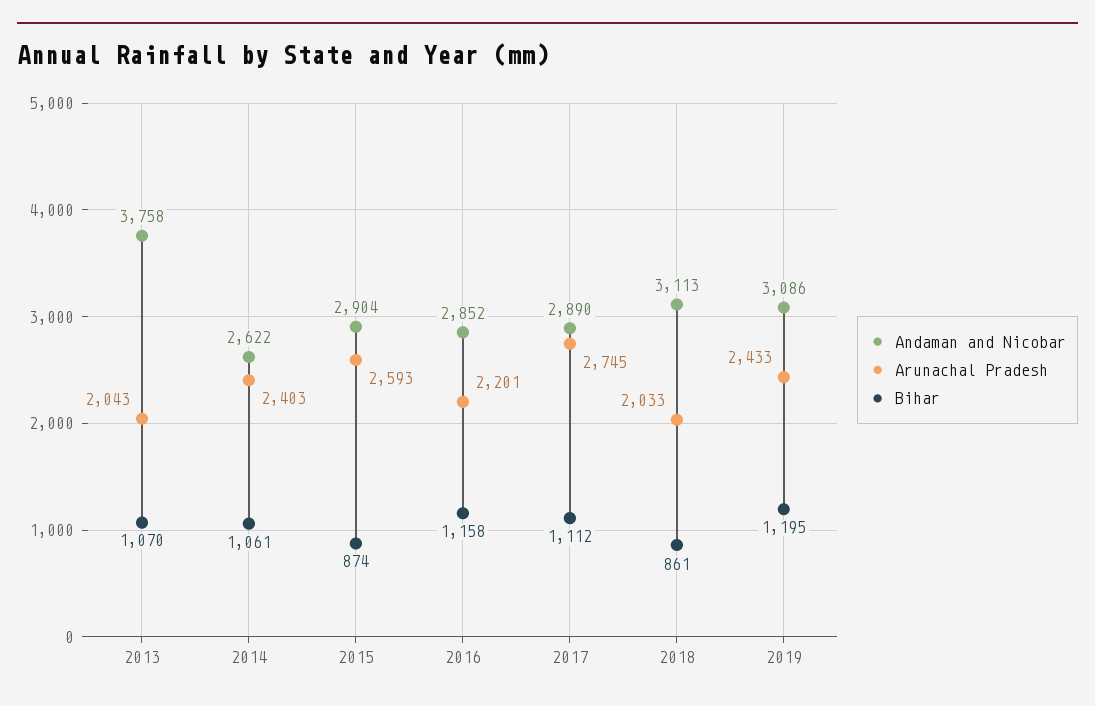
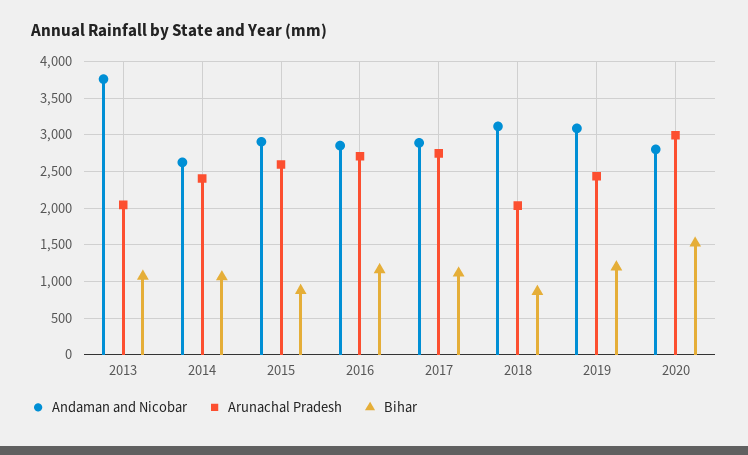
Arunachal Pradesh, 2016: 2201 -> 2700
Andaman and Nicobar, 2020: none -> 2800
Arunachal Pradesh, 2020: none -> 3000
Bihar, 2020: none -> 1500

